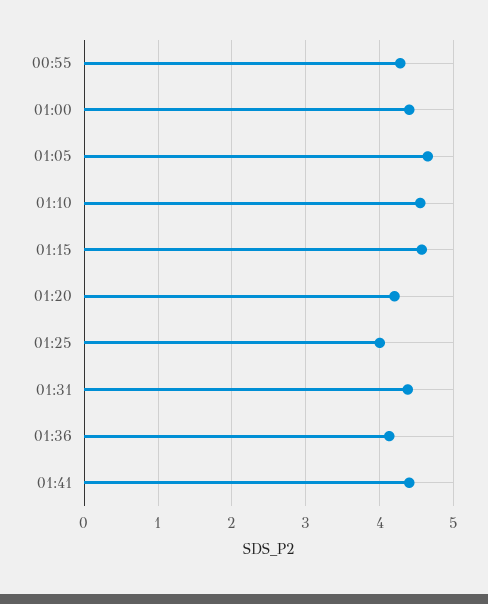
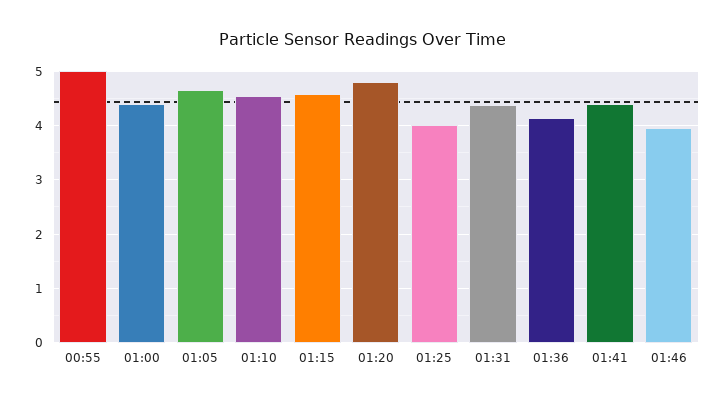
00:55: 4.3 -> 5
01:20: 4.2 -> 4.8
01:46: none -> 4

